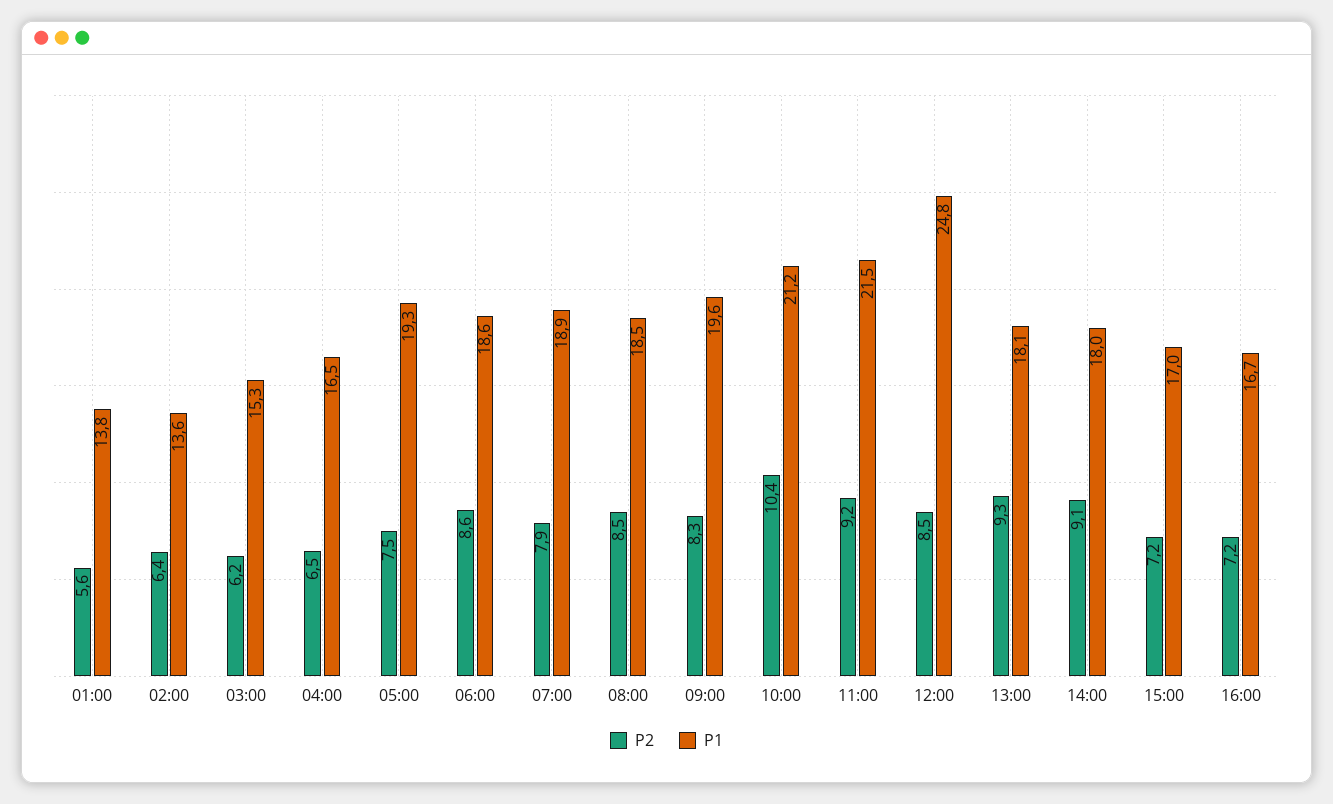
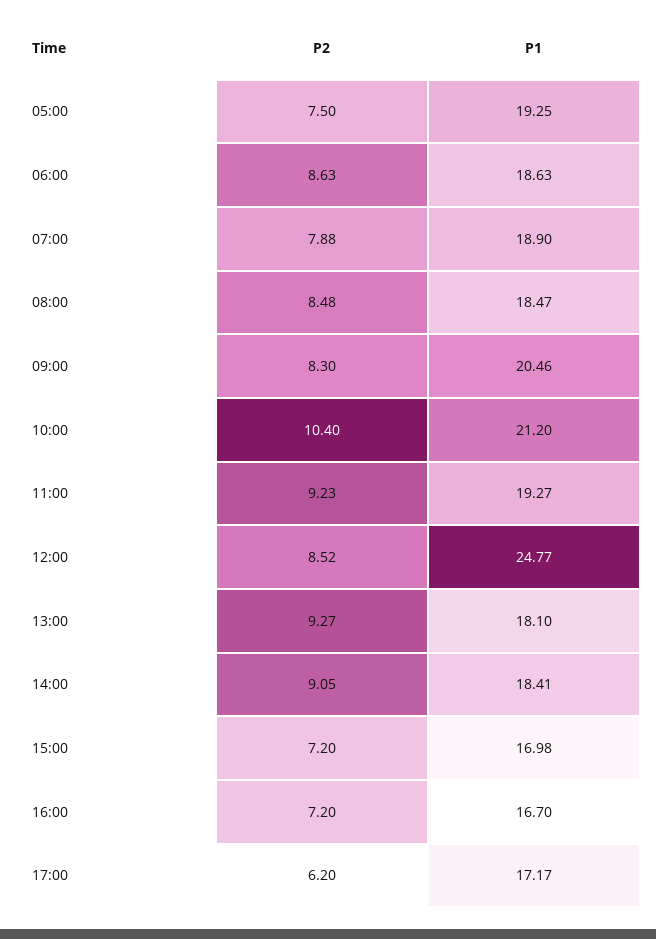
P2, 01:00: 5.6 -> none
P1, 01:00: 13.8 -> none
P2, 02:00: 6.4 -> none
P1, 02:00: 13.6 -> none
P2, 03:00: 6.2 -> none
P1, 03:00: 15.3 -> none
P2, 04:00: 6.5 -> none
P1, 04:00: 16.5 -> none
P1, 09:00: 19.6 -> 20.46
P1, 11:00: 21.5 -> 19.27
P1, 14:00: 18 -> 18.41
P2, 17:00: none -> 6.2
P1, 17:00: none -> 17.17

